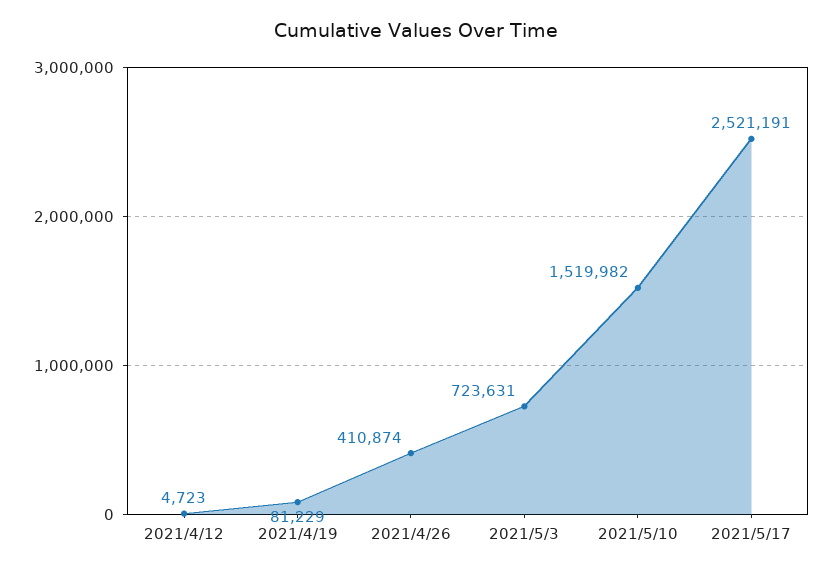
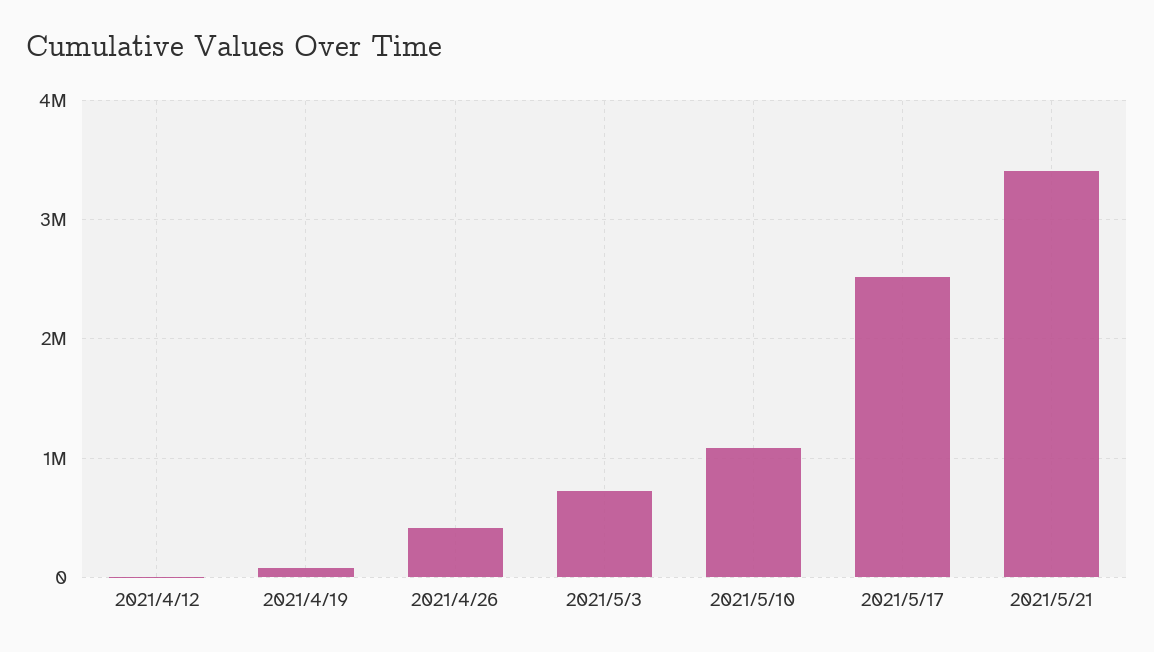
2021/5/10: 1519982 -> 1100000
2021/5/21: none -> 3400000

